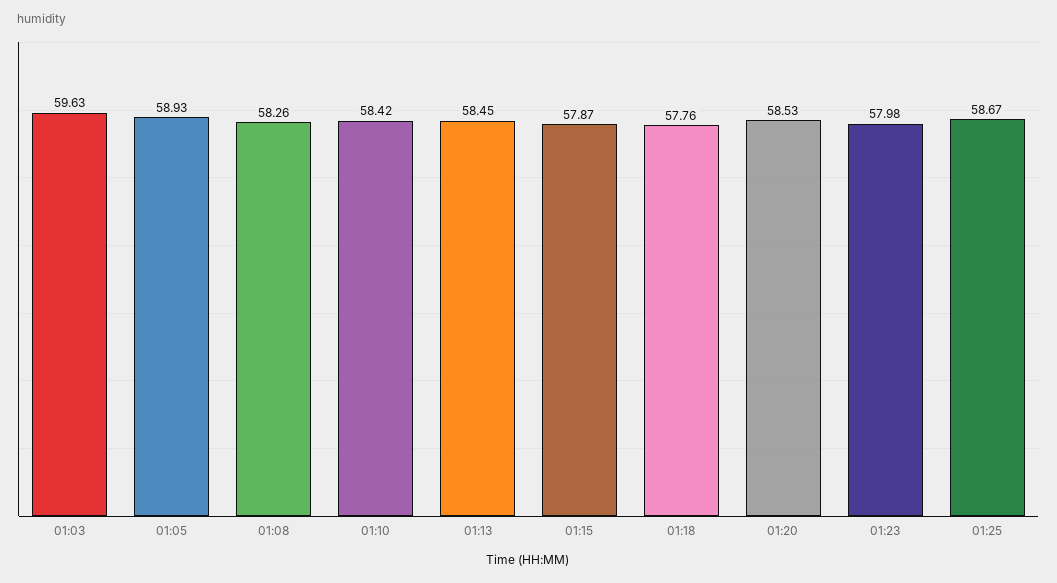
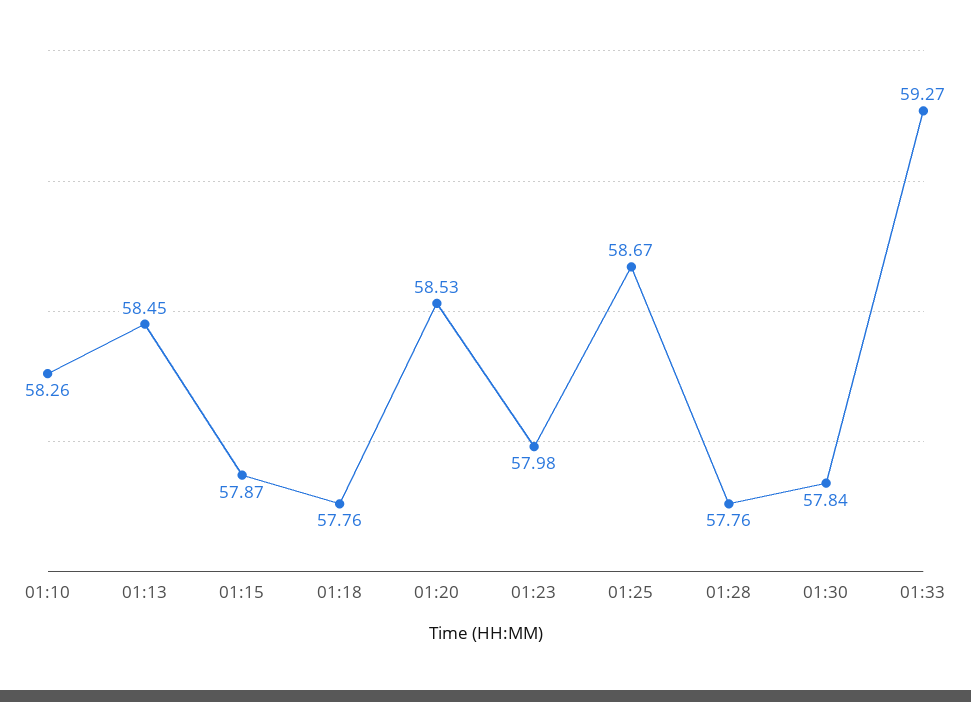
01:03: 59.63 -> none
01:05: 58.93 -> none
01:08: 58.26 -> none
01:10: 58.42 -> 58.26
01:28: none -> 57.76
01:30: none -> 57.84
01:33: none -> 59.27

